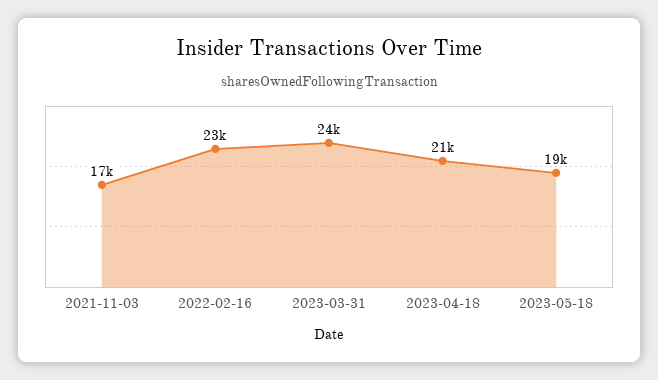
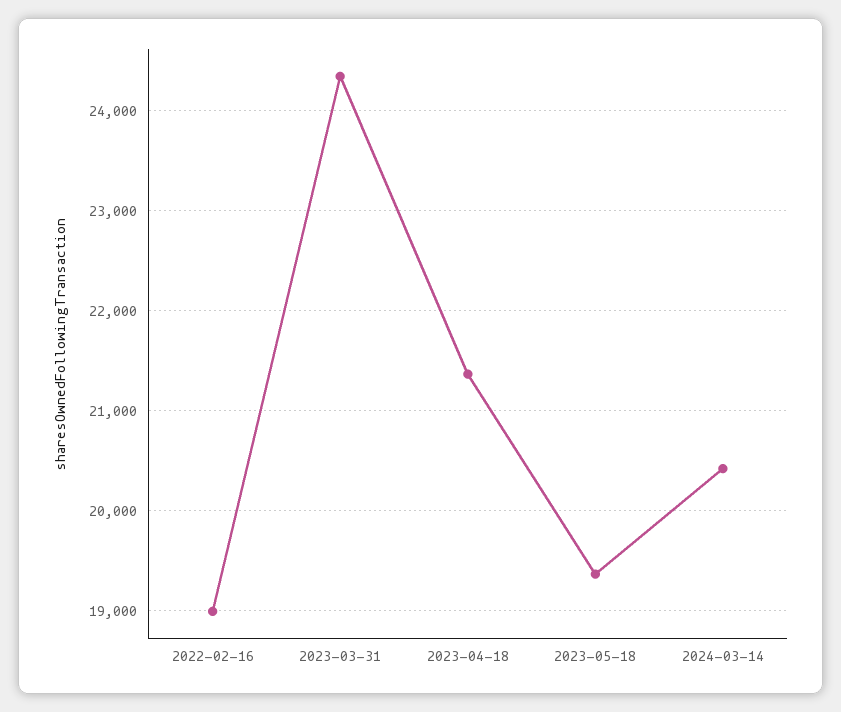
2021-11-03: 17000 -> none
2022-02-16: 23000 -> 19000
2024-03-14: none -> 20400

